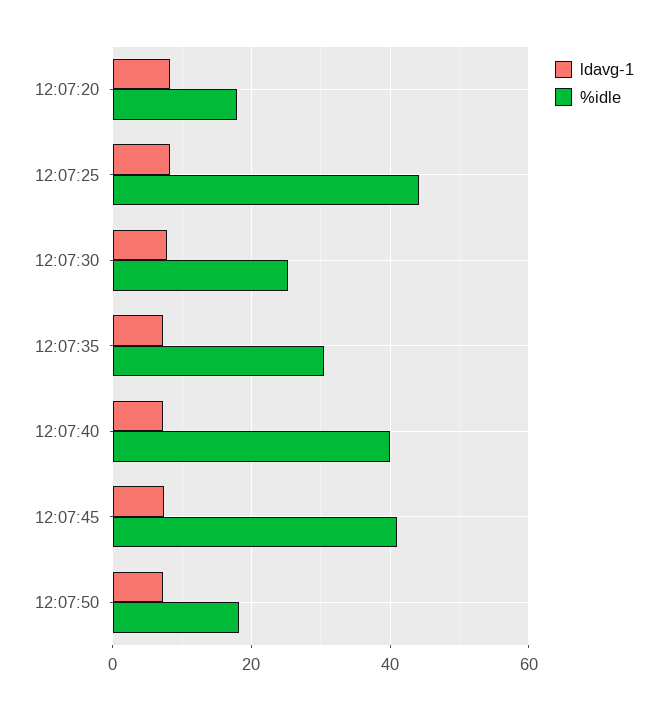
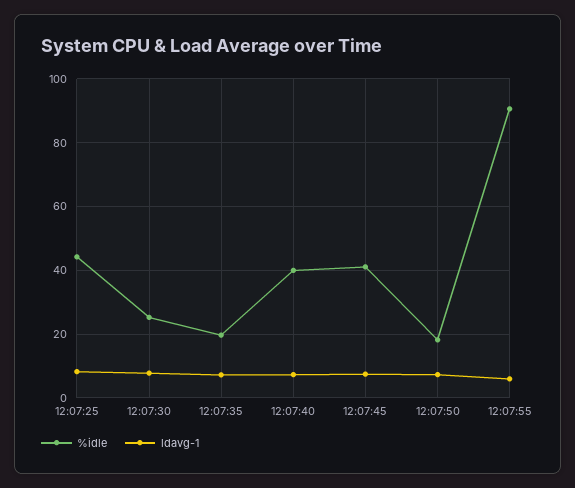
ldavg-1, 12:07:20: 8 -> none
%idle, 12:07:20: 18 -> none
%idle, 12:07:35: 30 -> 20
%idle, 12:07:55: none -> 90
ldavg-1, 12:07:55: none -> 6

